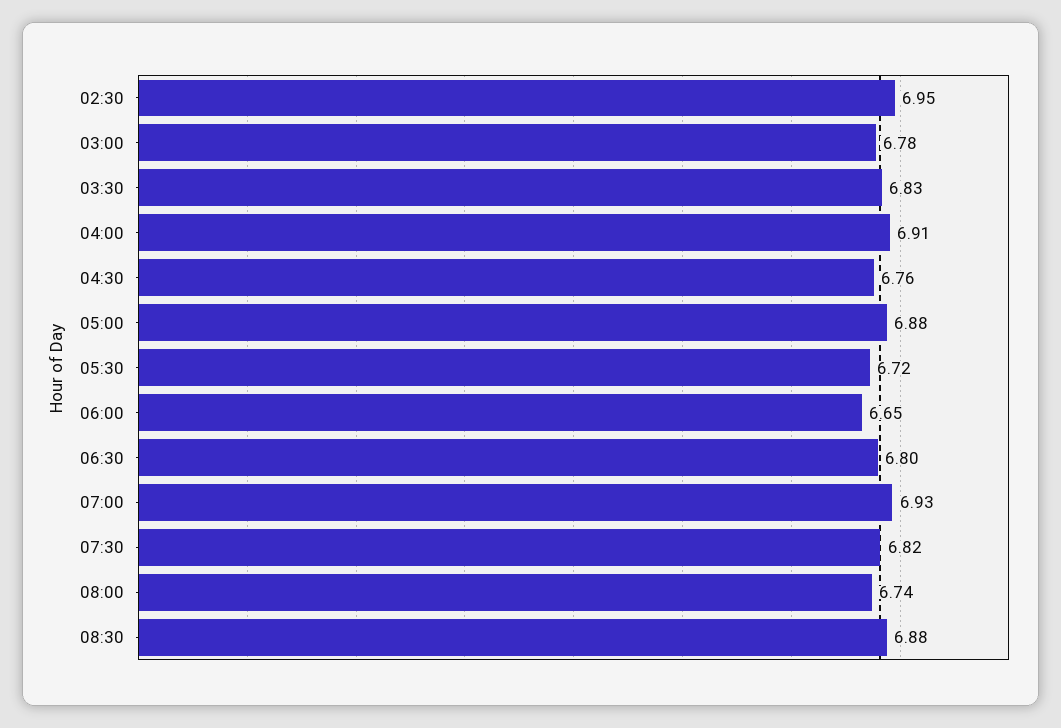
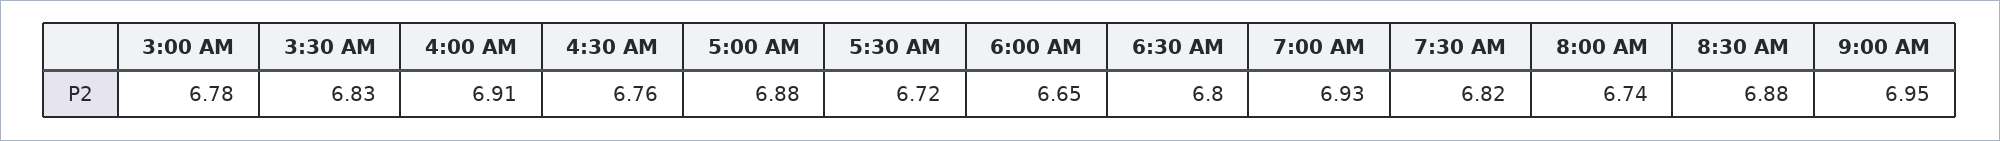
02:30: 6.95 -> none
9:00 AM: none -> 6.95

